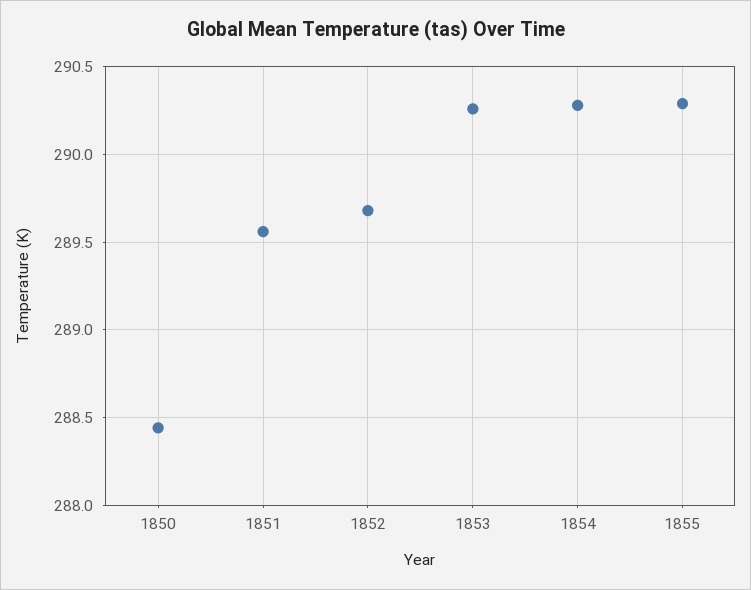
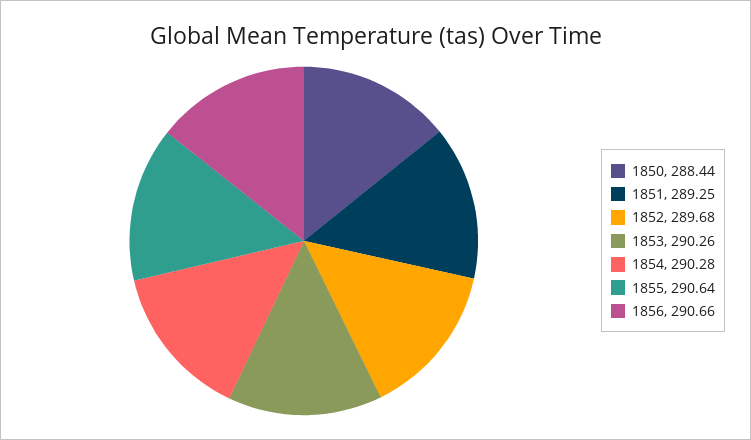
1851: 289.55 -> 289.25
1855: 290.3 -> 290.64
1856: none -> 290.66

